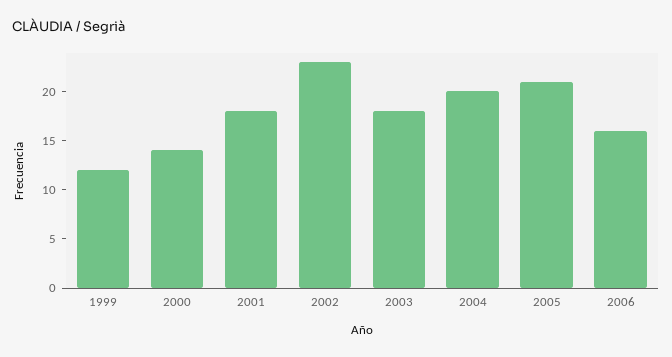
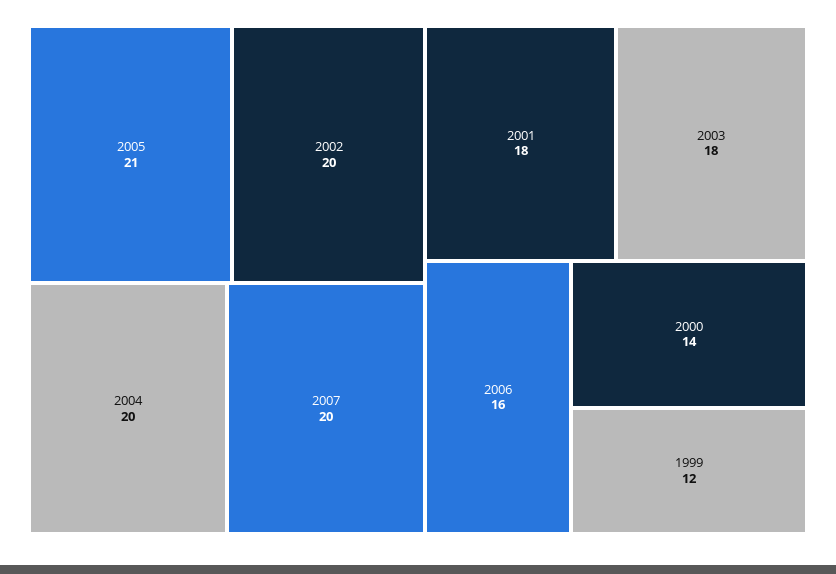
2002: 23 -> 20
2007: none -> 20

